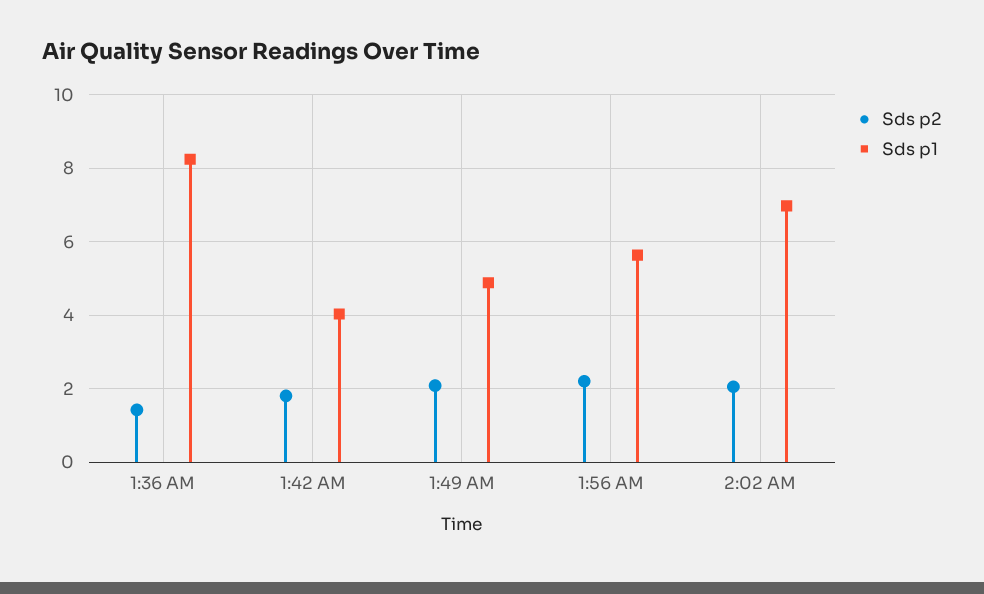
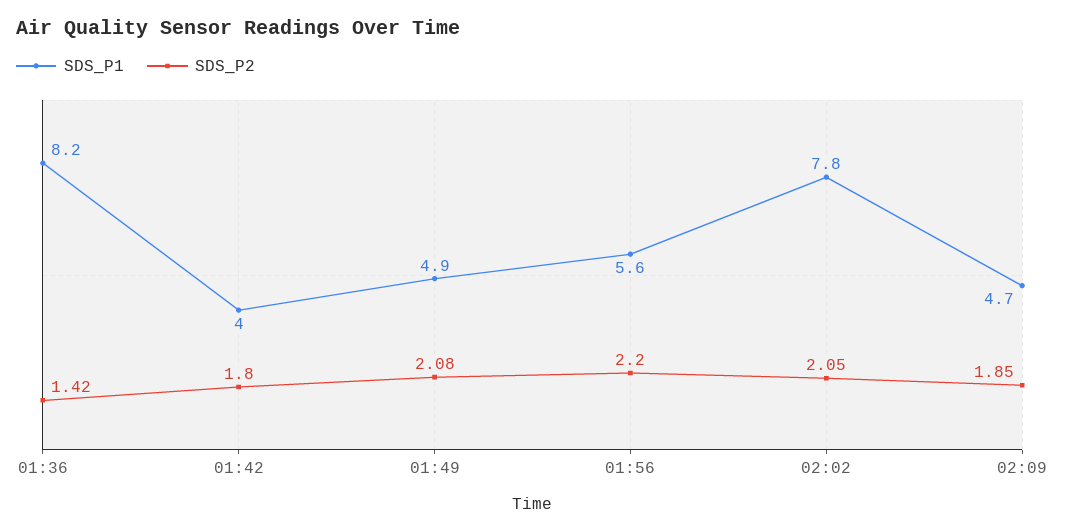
Sds p1, 2:02 AM: 7 -> 7.8
Sds p1, 02:09: none -> 4.7
Sds p2, 02:09: none -> 1.85

